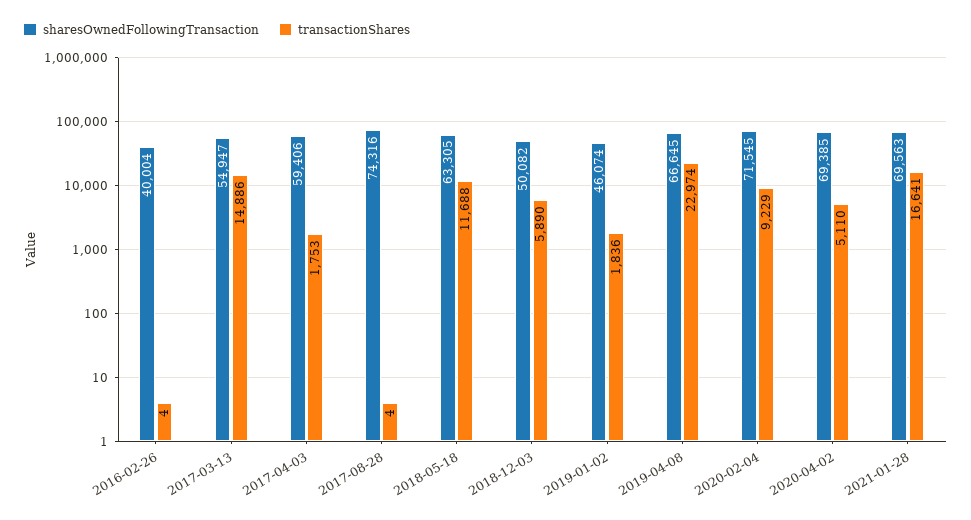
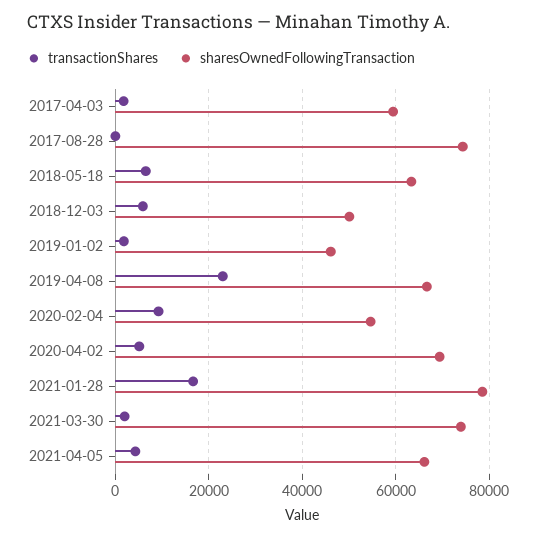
sharesOwnedFollowingTransaction, 2016-02-26: 40004 -> none
transactionShares, 2016-02-26: 4 -> none
sharesOwnedFollowingTransaction, 2017-03-13: 54947 -> none
transactionShares, 2017-03-13: 14886 -> none
transactionShares, 2018-05-18: 11688 -> 6000
sharesOwnedFollowingTransaction, 2020-02-04: 71545 -> 54000
sharesOwnedFollowingTransaction, 2021-01-28: 69563 -> 78000
transactionShares, 2021-03-30: none -> 2000
sharesOwnedFollowingTransaction, 2021-03-30: none -> 74000
transactionShares, 2021-04-05: none -> 4000
sharesOwnedFollowingTransaction, 2021-04-05: none -> 66000

